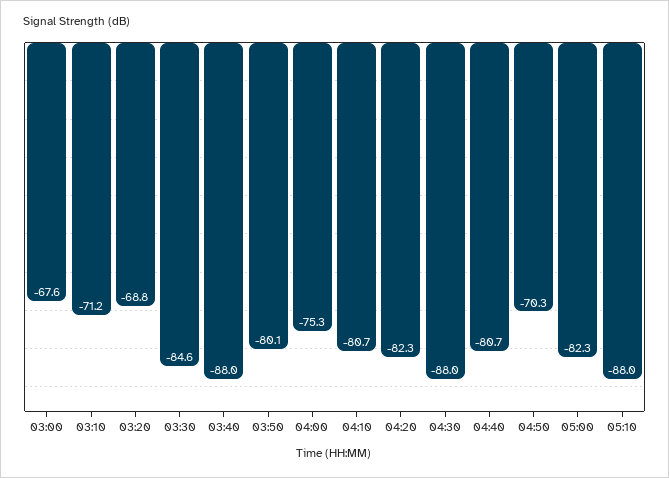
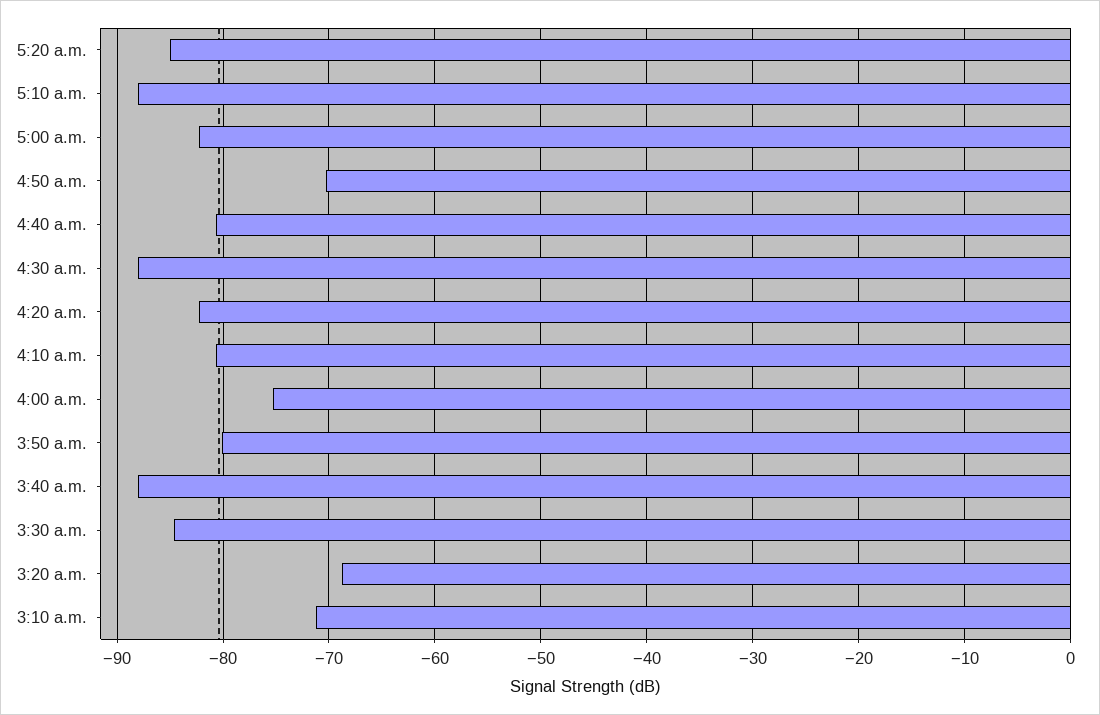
03:00: -67.6 -> none
5:20 a.m.: none -> -85

